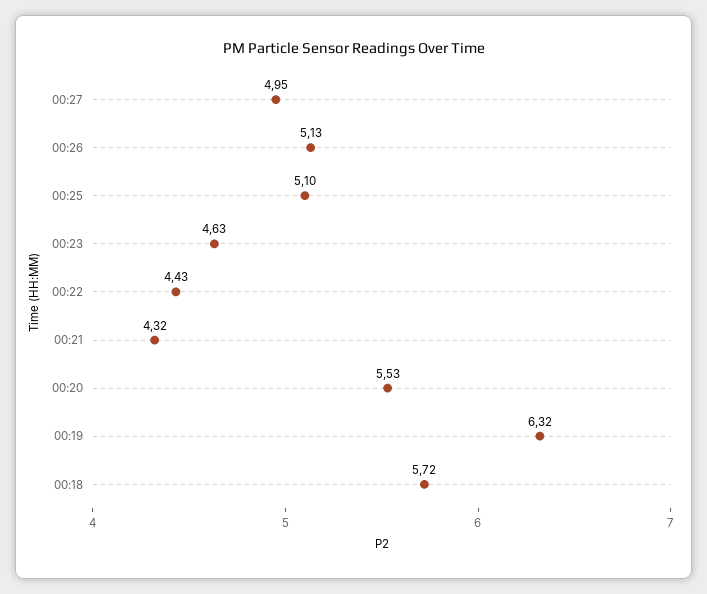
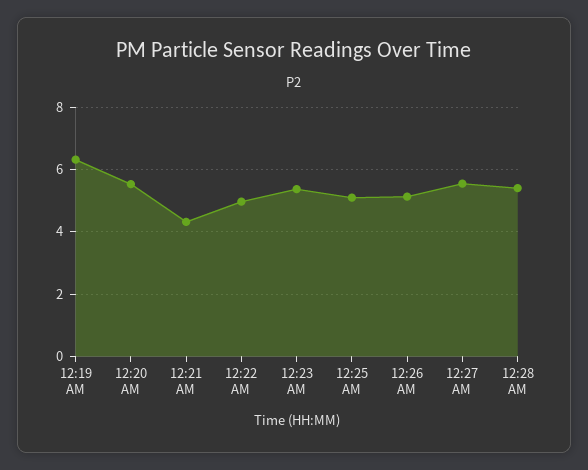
00:27: 4.95 -> 5.6
00:23: 4.63 -> 5.4
00:22: 4.43 -> 5
00:18: 5.72 -> none
12:28 AM: none -> 5.4

